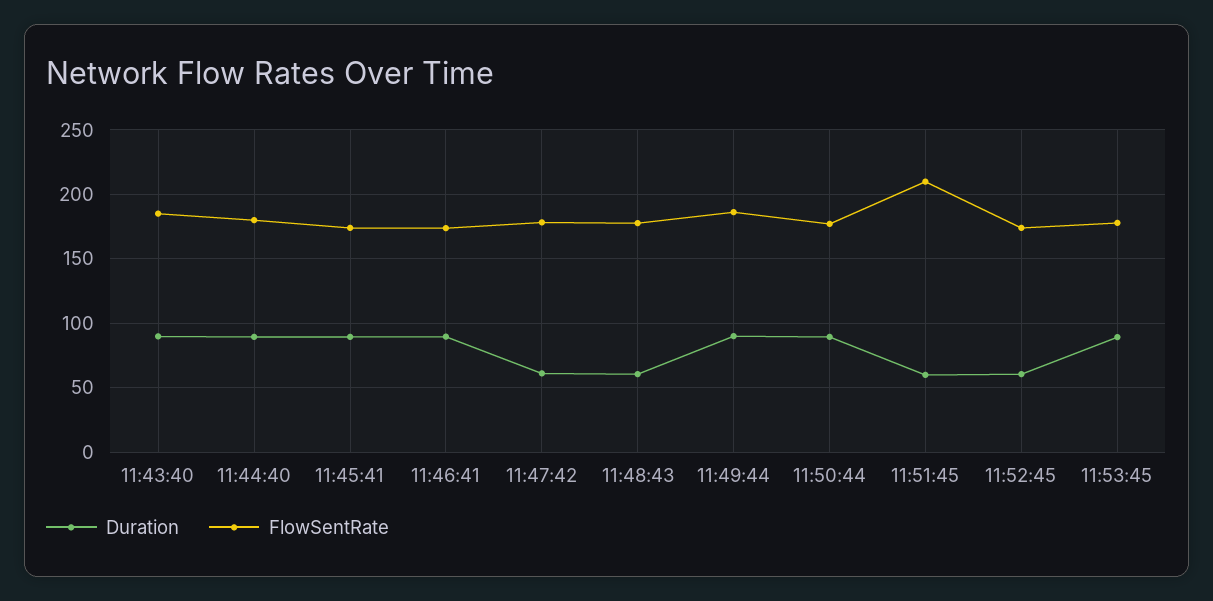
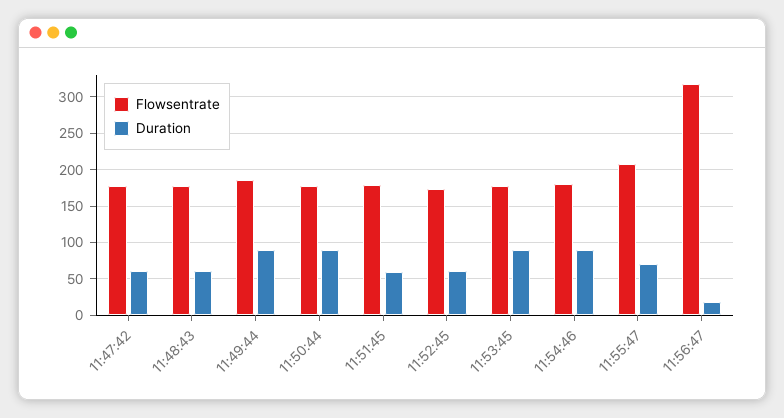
Duration, 11:43:40: 90 -> none
FlowSentRate, 11:43:40: 185 -> none
Duration, 11:44:40: 90 -> none
FlowSentRate, 11:44:40: 180 -> none
Duration, 11:45:41: 90 -> none
FlowSentRate, 11:45:41: 175 -> none
Duration, 11:46:41: 90 -> none
FlowSentRate, 11:46:41: 175 -> none
FlowSentRate, 11:51:45: 210 -> 180
FlowSentRate, 11:54:46: none -> 180
Duration, 11:54:46: none -> 90
FlowSentRate, 11:55:47: none -> 210
Duration, 11:55:47: none -> 70
FlowSentRate, 11:56:47: none -> 320
Duration, 11:56:47: none -> 20

